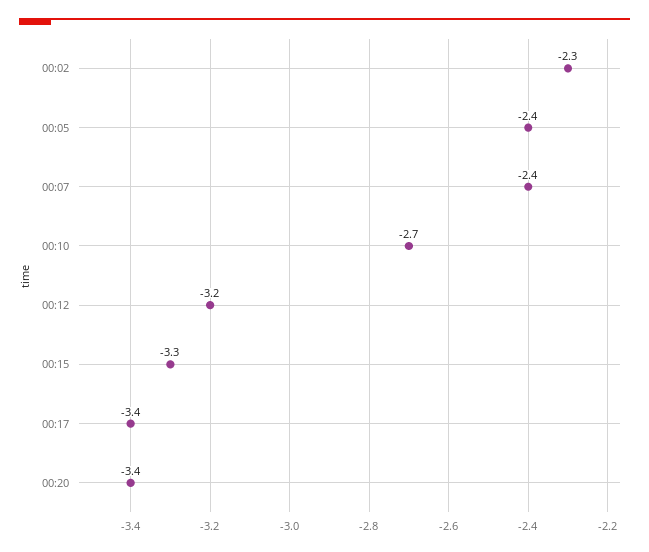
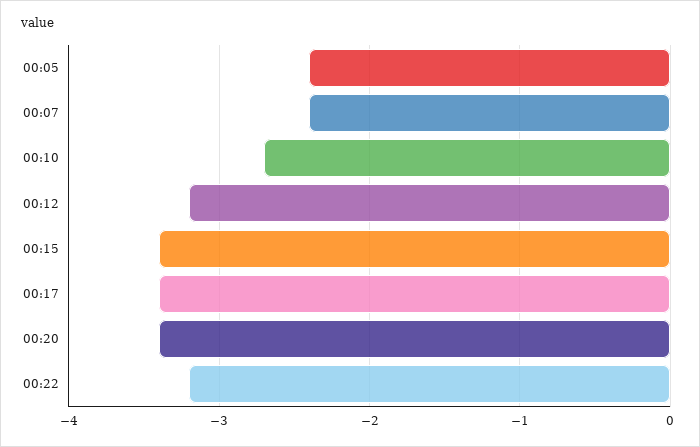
00:02: -2.3 -> none
00:15: -3.3 -> -3.4
00:22: none -> -3.2

